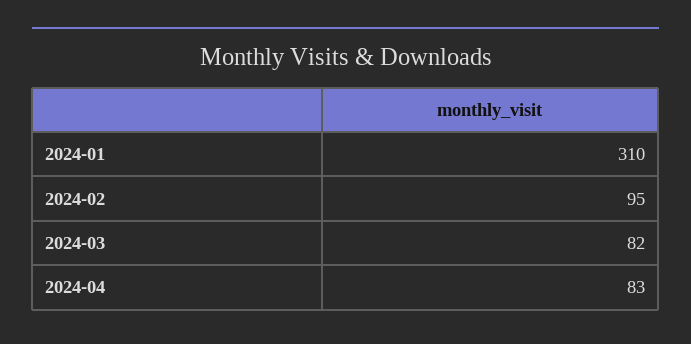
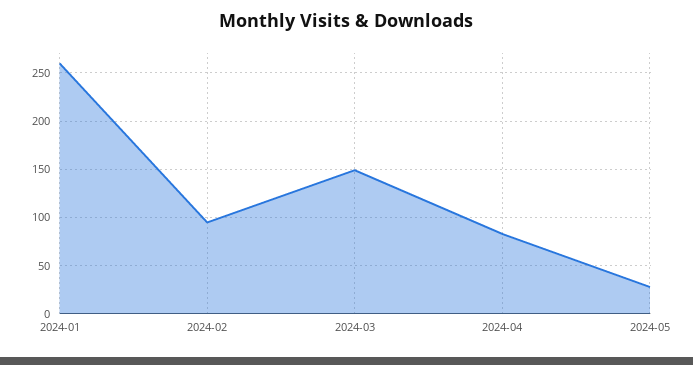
2024-01: 310 -> 260
2024-03: 82 -> 150
2024-05: none -> 30

